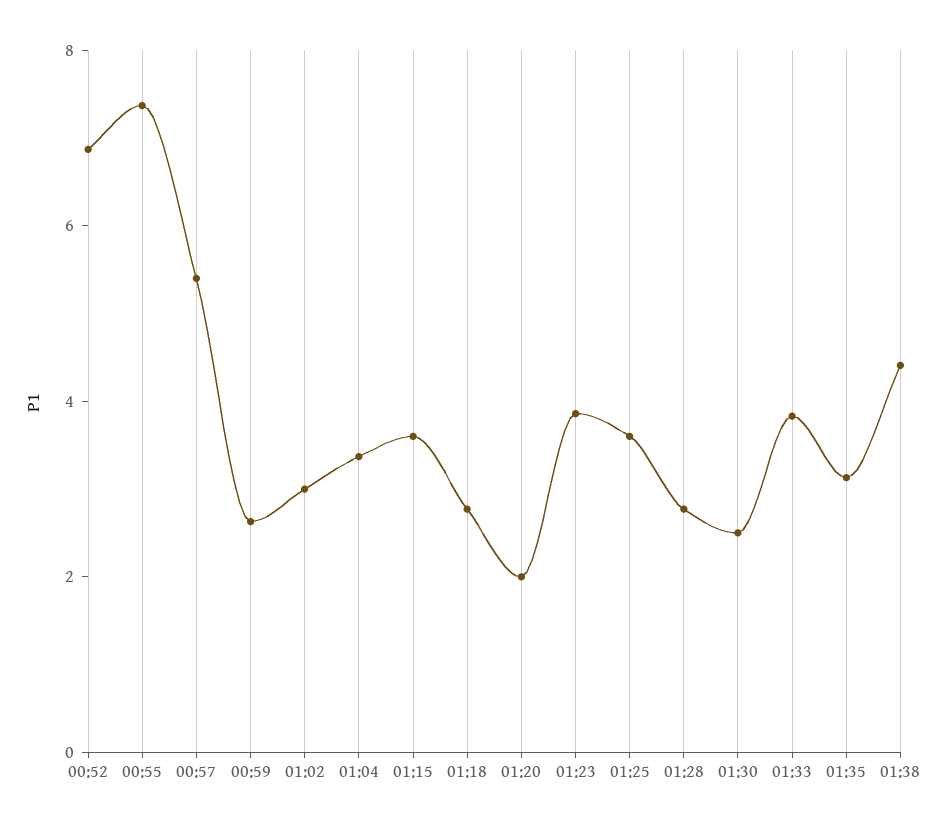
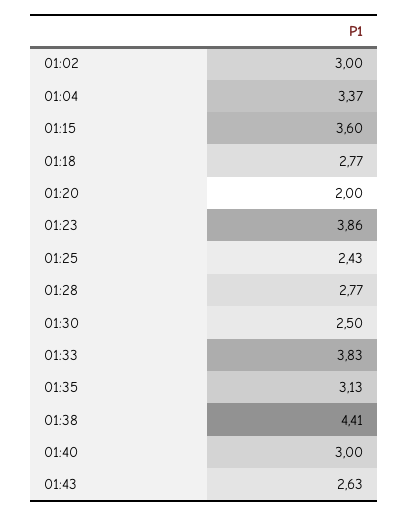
00:52: 7 -> none
00:55: 7.5 -> none
00:57: 5.5 -> none
00:59: 2.5 -> none
01:25: 3.5 -> 2.43
01:40: none -> 3
01:43: none -> 2.63

